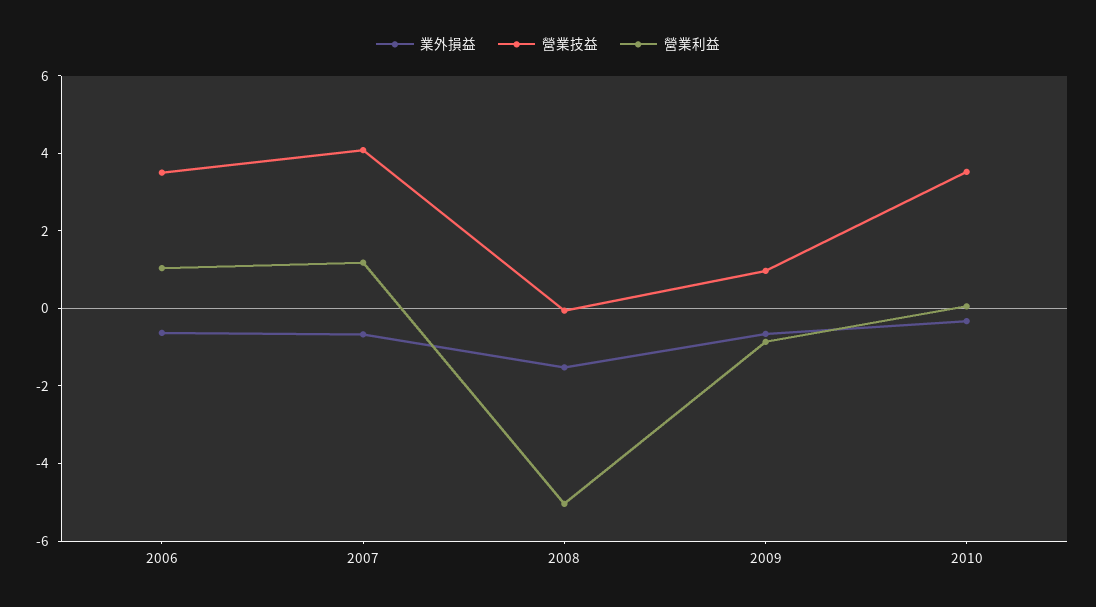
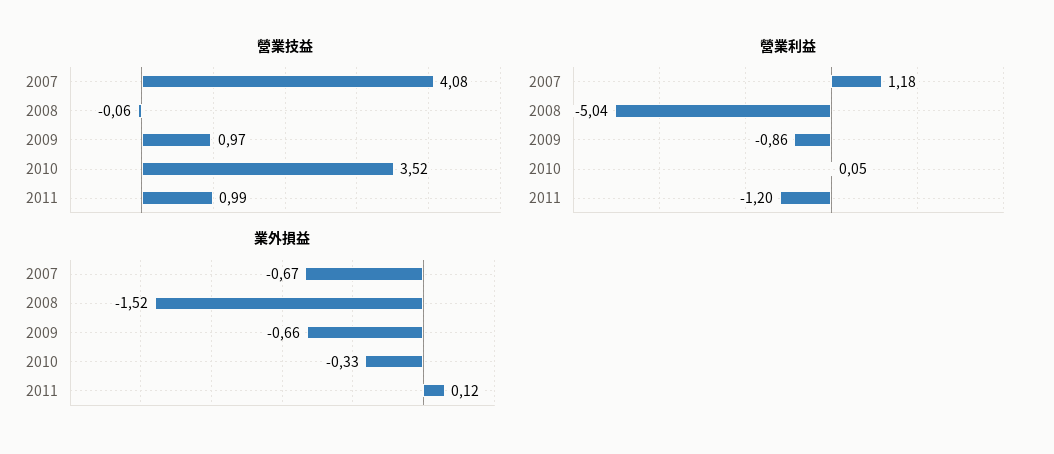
業外損益, 2006: -0.5 -> none
營業技益, 2006: 3.5 -> none
營業利益, 2006: 1 -> none
營業技益, 2011: none -> 0.99
營業利益, 2011: none -> -1.2
業外損益, 2011: none -> 0.12

